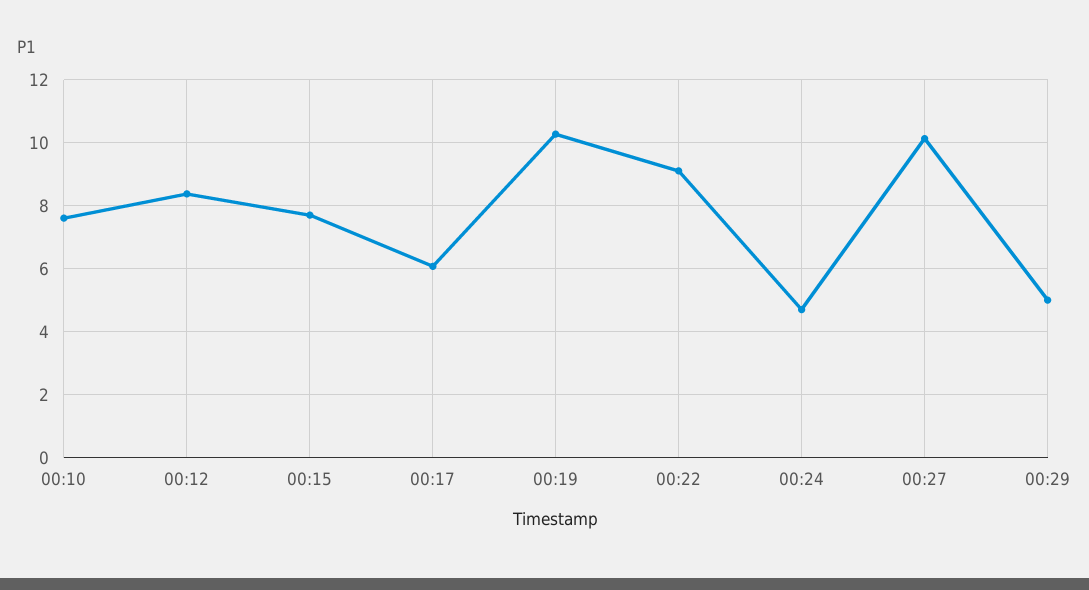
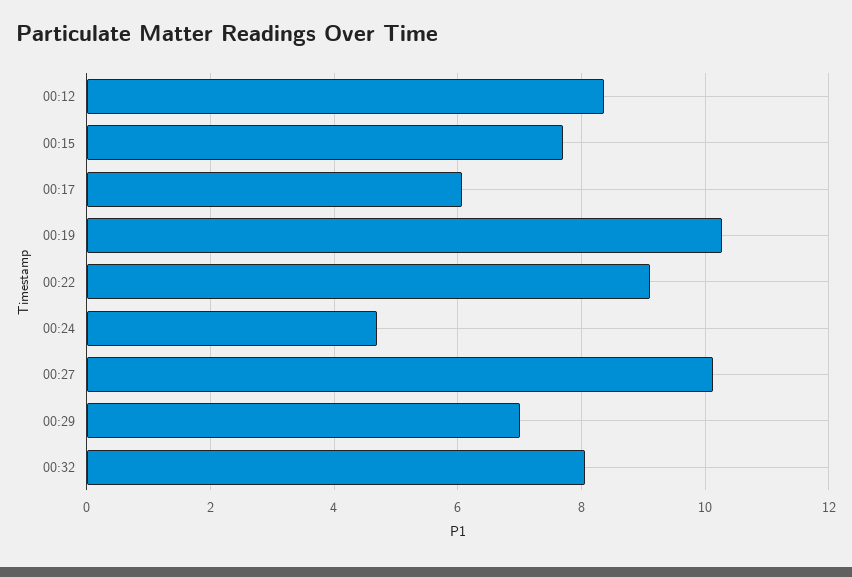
00:10: 7.6 -> none
00:29: 5 -> 7
00:32: none -> 8

